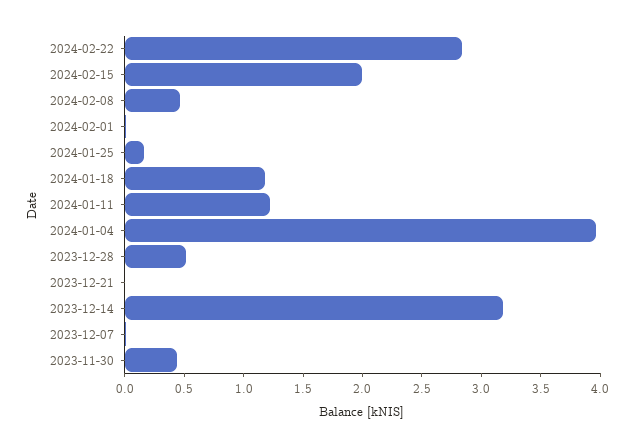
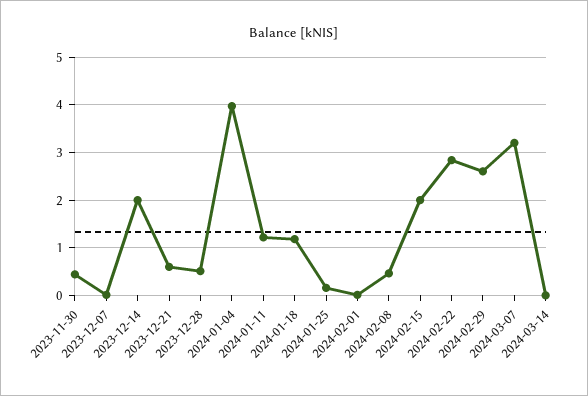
2023-12-21: 0 -> 0.6
2023-12-14: 3.2 -> 2
2024-02-29: none -> 2.6
2024-03-07: none -> 3.2
2024-03-14: none -> 0

